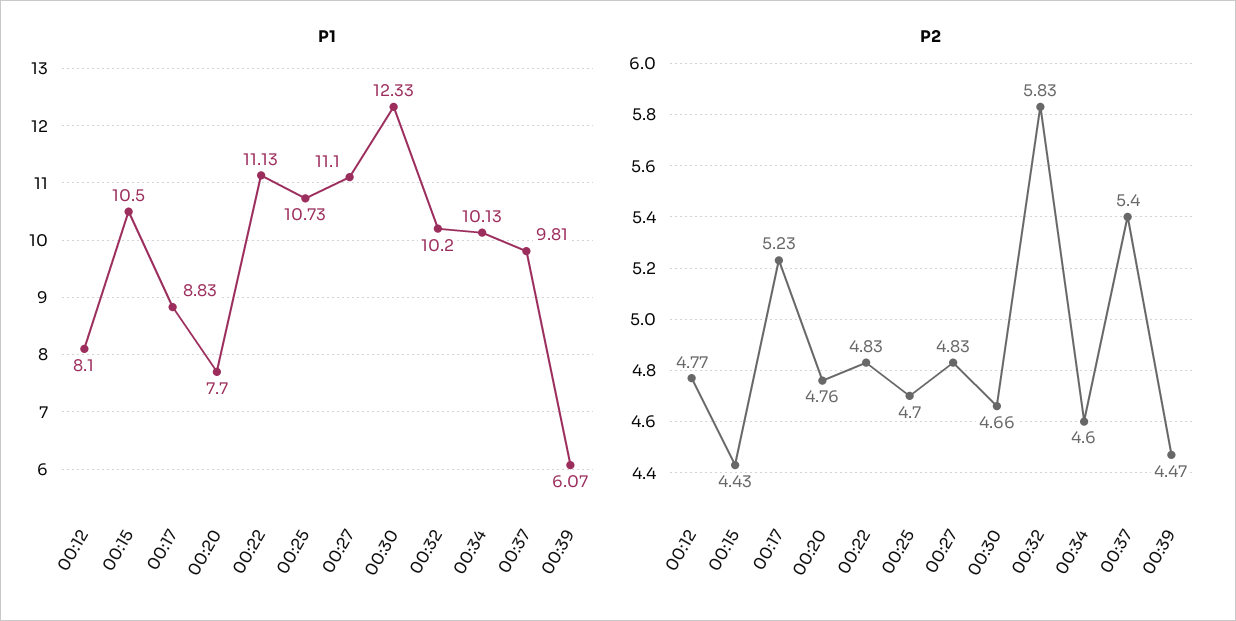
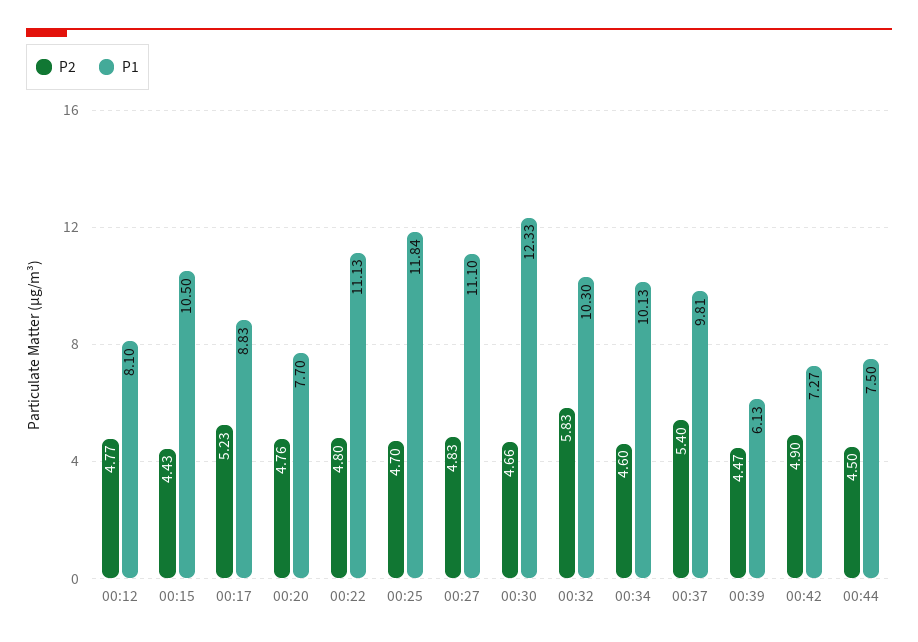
P1, 00:25: 10.73 -> 11.84
P1, 00:32: 10.2 -> 10.3
P1, 00:39: 6.07 -> 6.13
P2, 00:22: 4.83 -> 4.8
P2, 00:42: none -> 4.9
P1, 00:42: none -> 7.27
P2, 00:44: none -> 4.5
P1, 00:44: none -> 7.5

